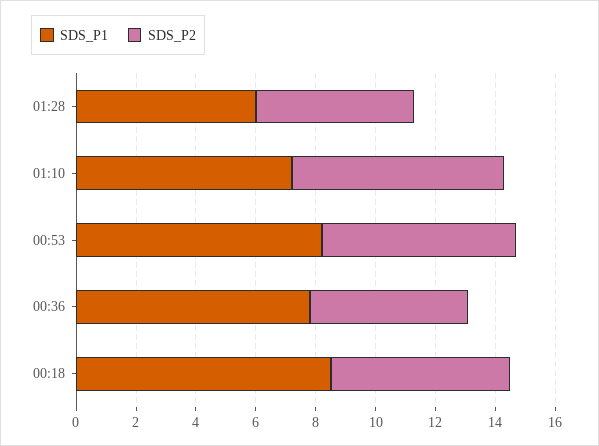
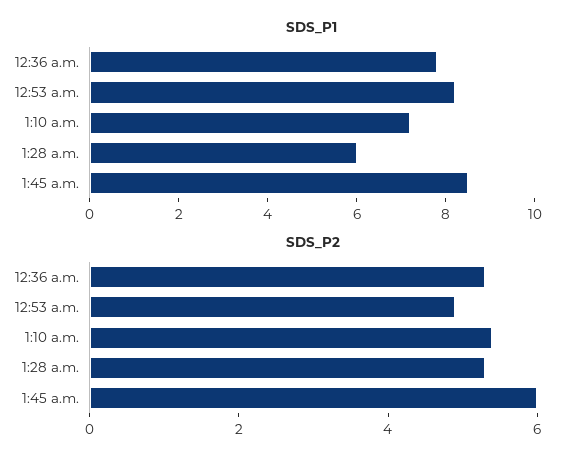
SDS_P2, 01:10: 7 -> 5.5
SDS_P2, 00:53: 6.5 -> 5
SDS_P1, 00:18: 8.5 -> none
SDS_P2, 00:18: 6 -> none
SDS_P1, 1:45 a.m.: none -> 8.5
SDS_P2, 1:45 a.m.: none -> 6

